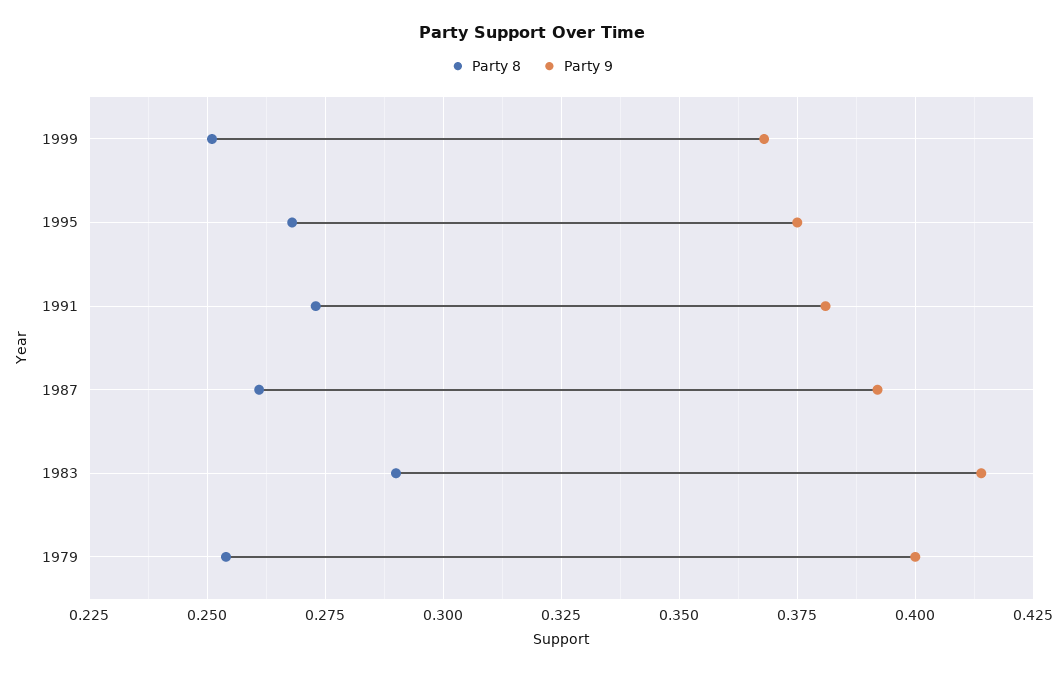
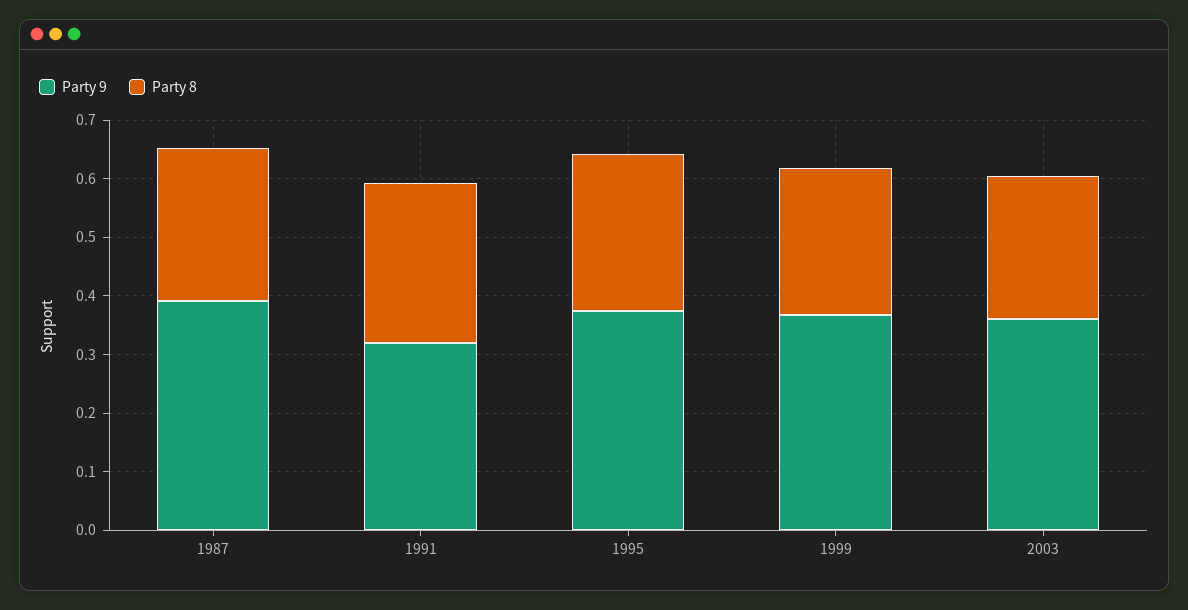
Party 9, 1991: 0.38 -> 0.32
Party 8, 1983: 0.29 -> none
Party 9, 1983: 0.415 -> none
Party 8, 1979: 0.255 -> none
Party 9, 1979: 0.4 -> none
Party 9, 2003: none -> 0.36
Party 8, 2003: none -> 0.24

